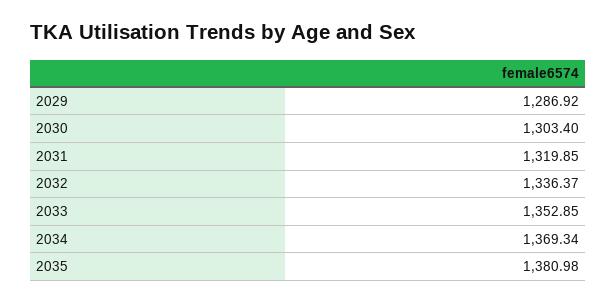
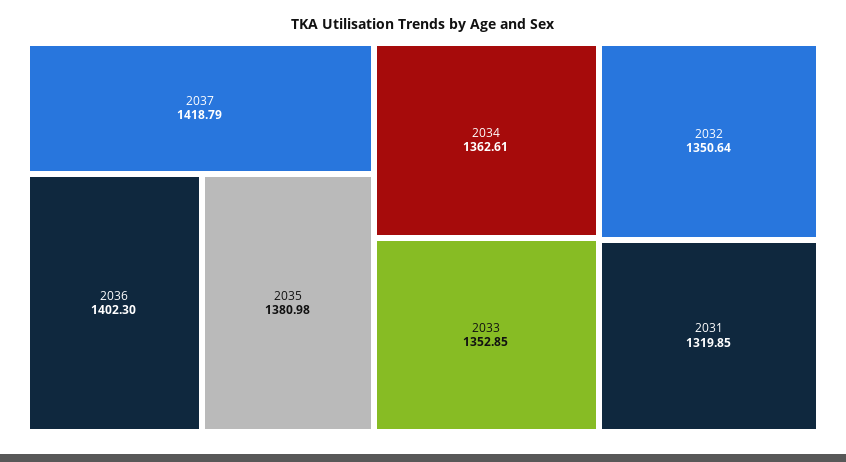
2029: 1286.92 -> none
2030: 1303.4 -> none
2032: 1336.37 -> 1350.64
2034: 1369.34 -> 1362.61
2037: none -> 1418.79
2036: none -> 1402.3

